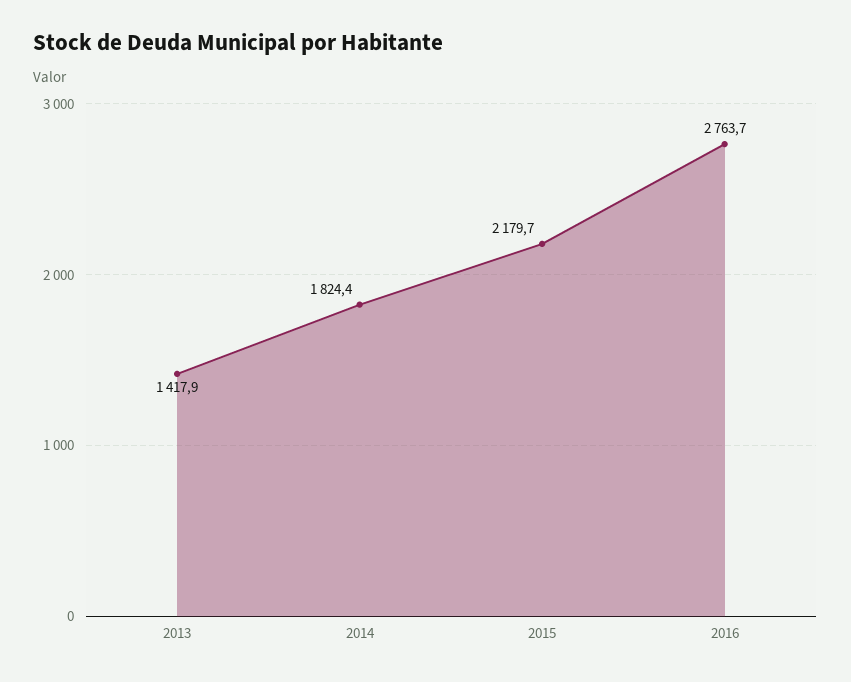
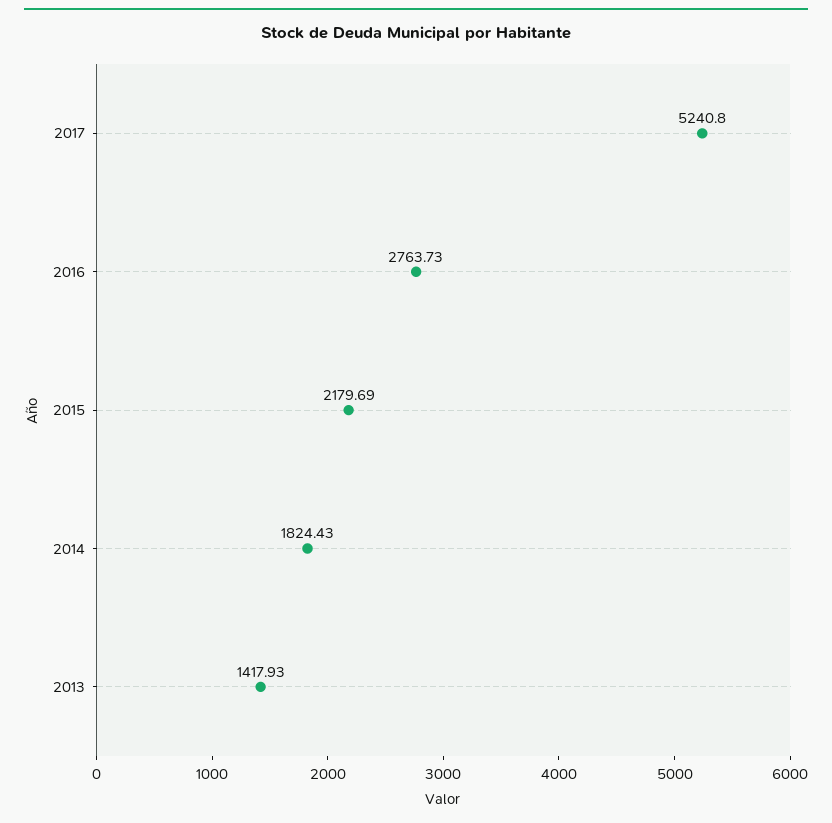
2017: none -> 5240.8

